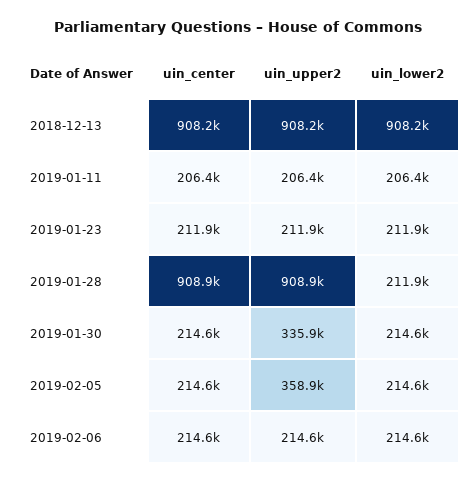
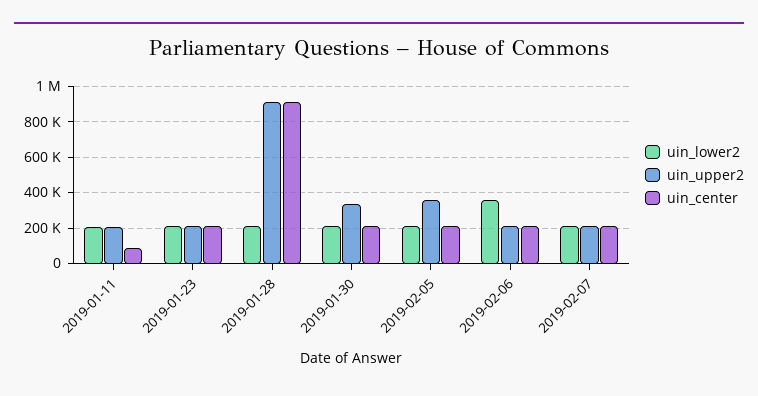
uin_center, 2018-12-13: 908200 -> none
uin_upper2, 2018-12-13: 908200 -> none
uin_lower2, 2018-12-13: 908200 -> none
uin_center, 2019-01-11: 206400 -> 100000
uin_lower2, 2019-02-06: 214600 -> 350000
uin_lower2, 2019-02-07: none -> 200000
uin_upper2, 2019-02-07: none -> 200000
uin_center, 2019-02-07: none -> 200000

